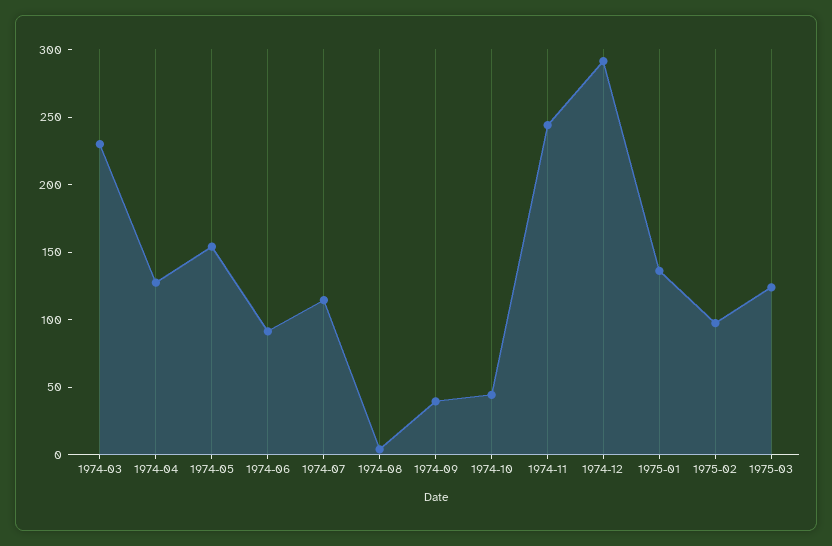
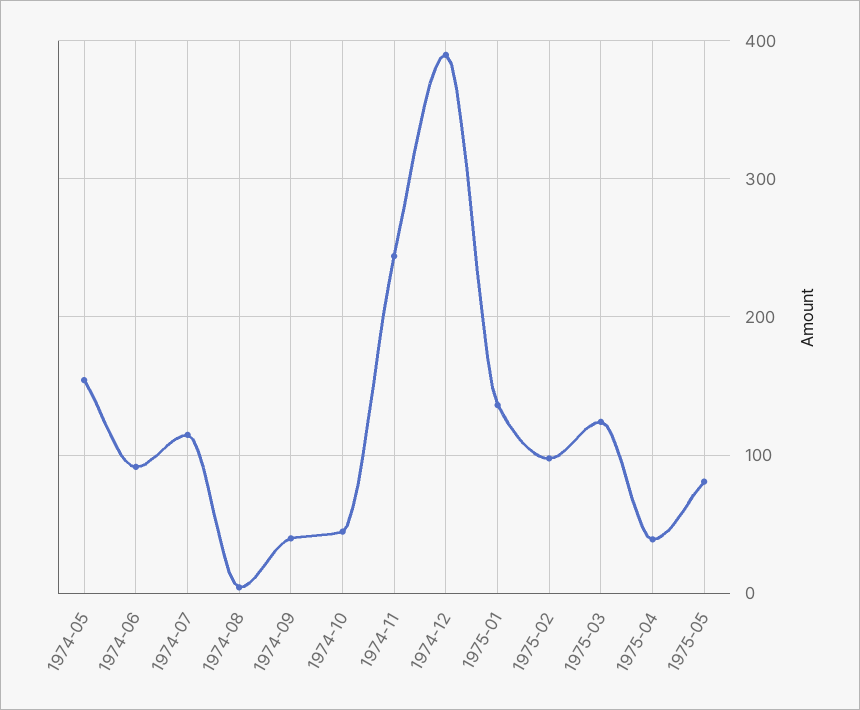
1974-03: 230 -> none
1974-04: 130 -> none
1974-12: 290 -> 390
1975-04: none -> 40
1975-05: none -> 80

